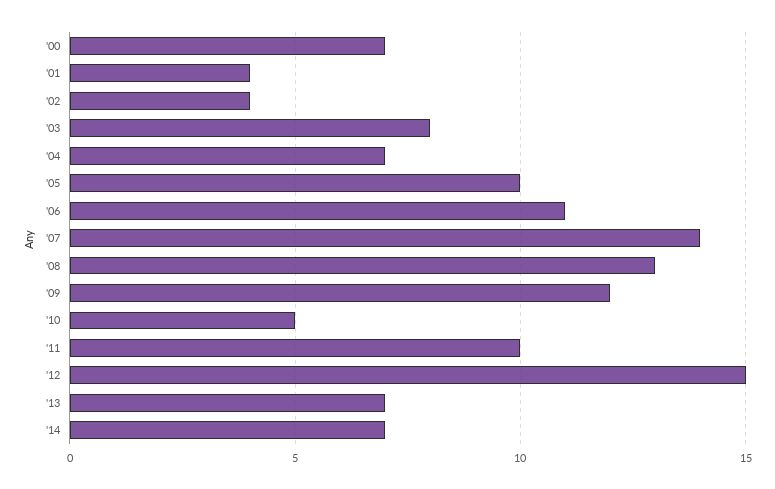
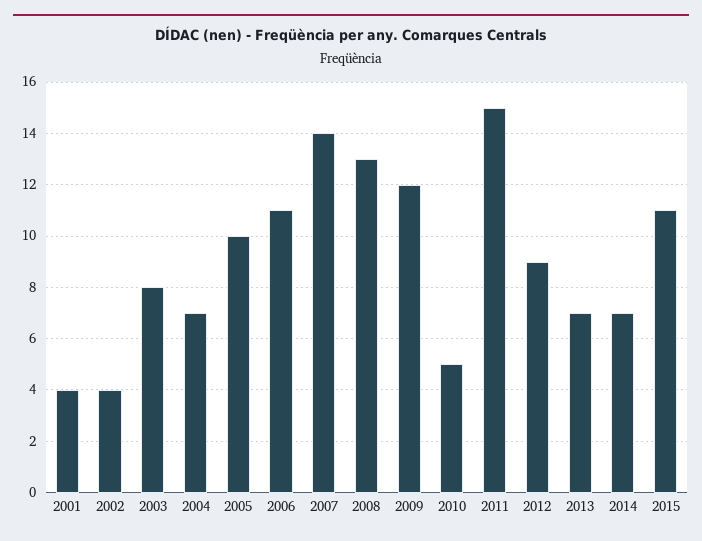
'00: 7 -> none
'11: 10 -> 15
'12: 15 -> 9
2015: none -> 11

